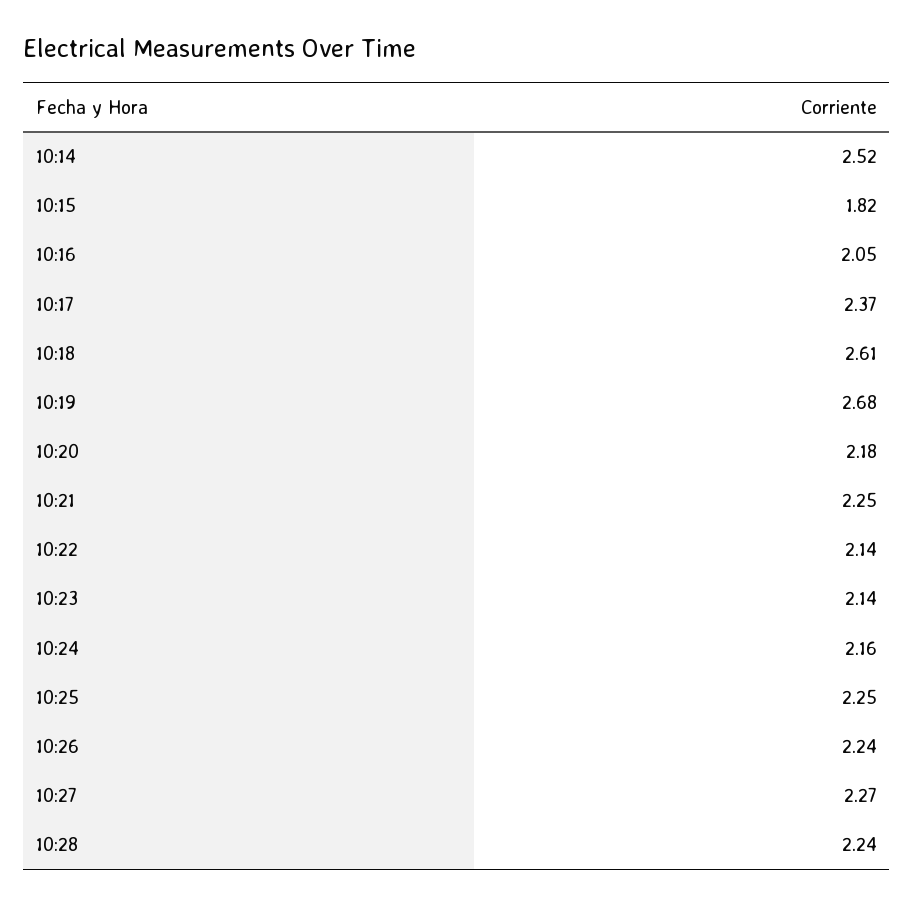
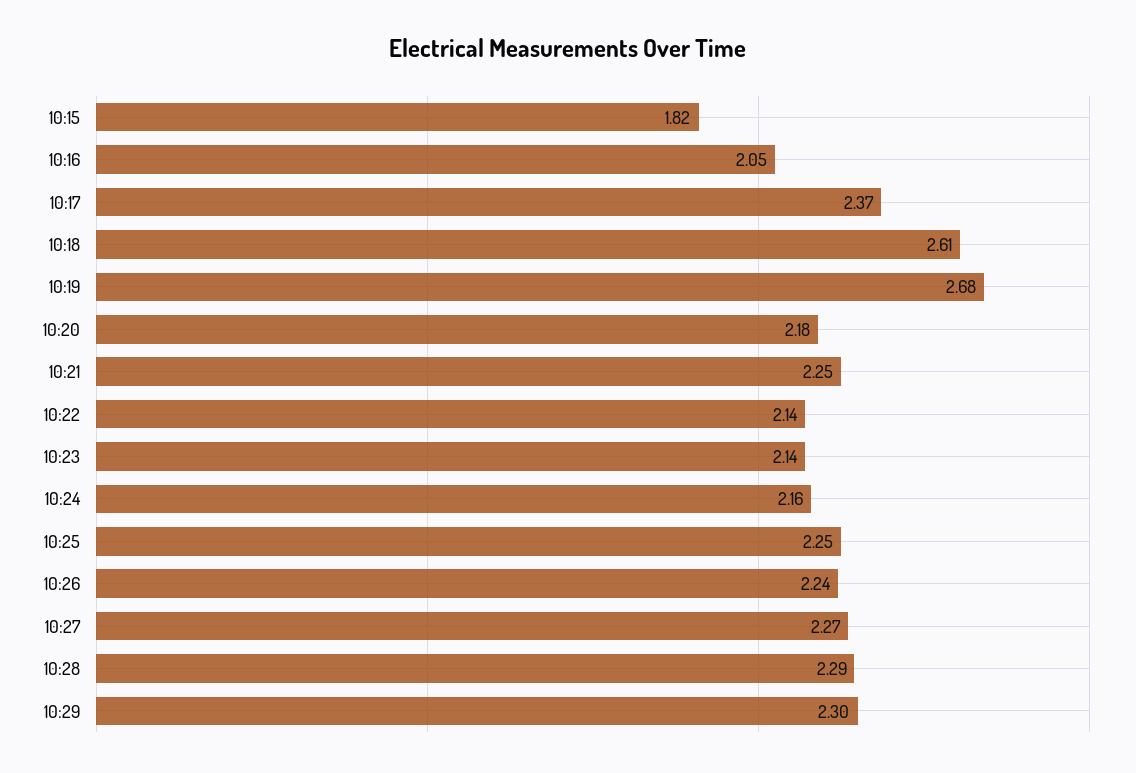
10:14: 2.52 -> none
10:28: 2.24 -> 2.29
10:29: none -> 2.3

